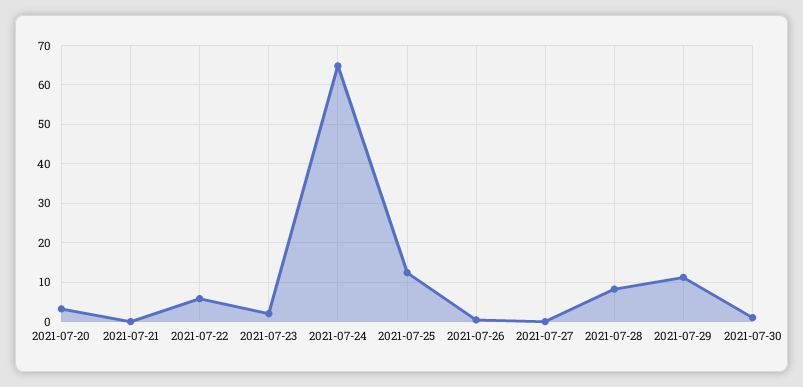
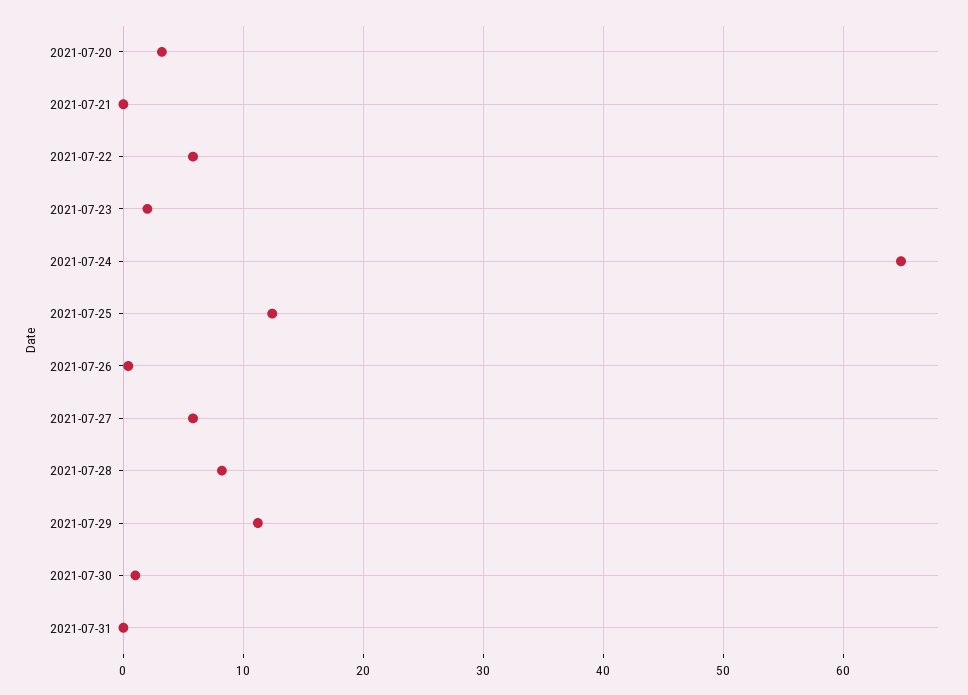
2021-07-27: 0 -> 6
2021-07-31: none -> 0

